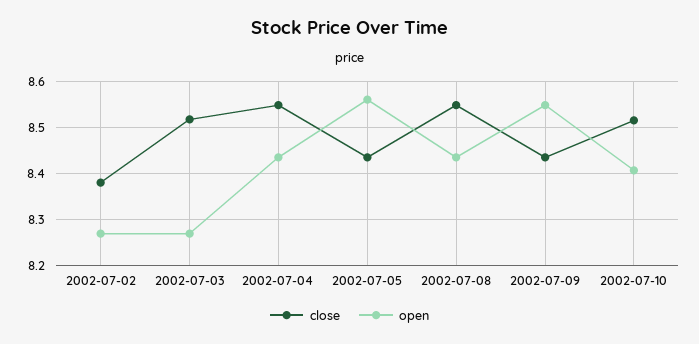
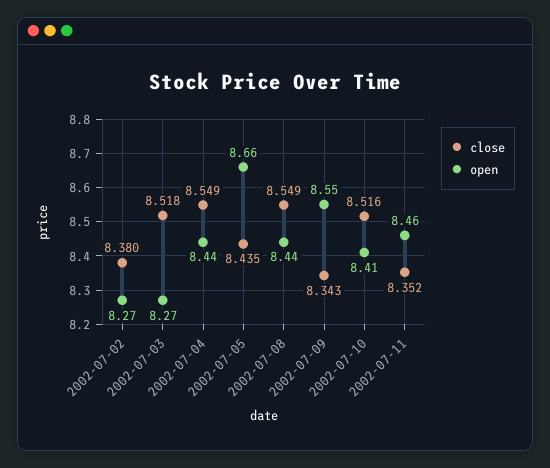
open, 2002-07-05: 8.56 -> 8.66
close, 2002-07-09: 8.44 -> 8.343
close, 2002-07-11: none -> 8.352
open, 2002-07-11: none -> 8.46

